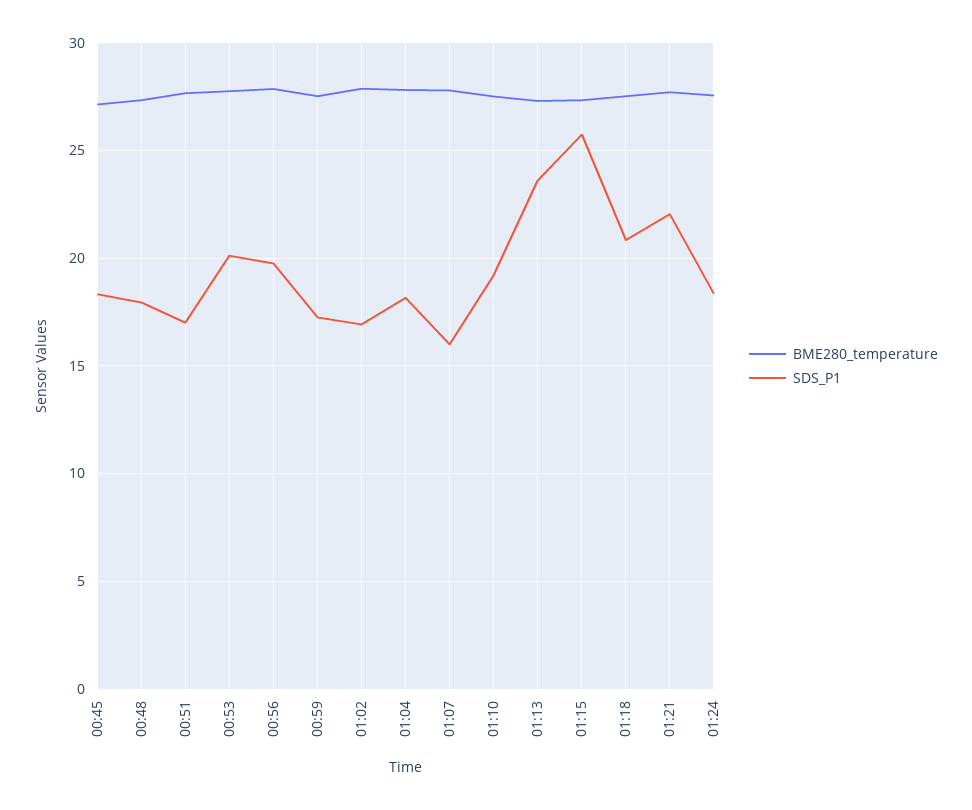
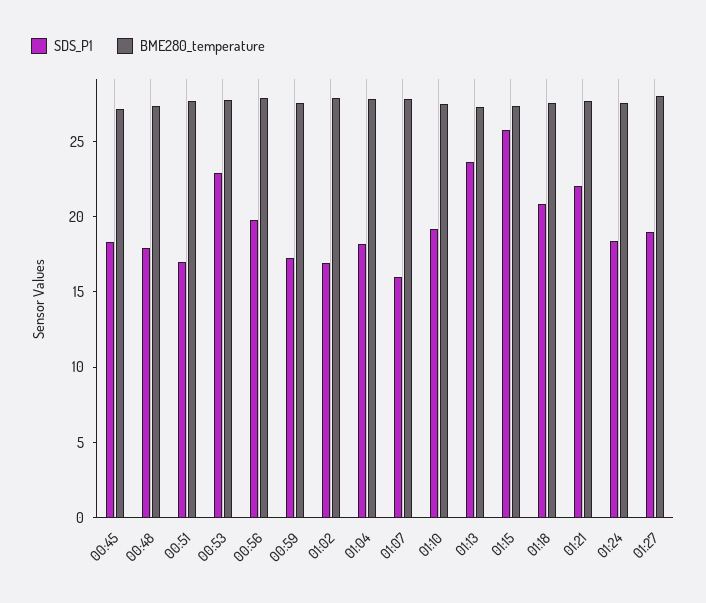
SDS_P1, 00:53: 20 -> 23
SDS_P1, 01:27: none -> 19
BME280_temperature, 01:27: none -> 28

